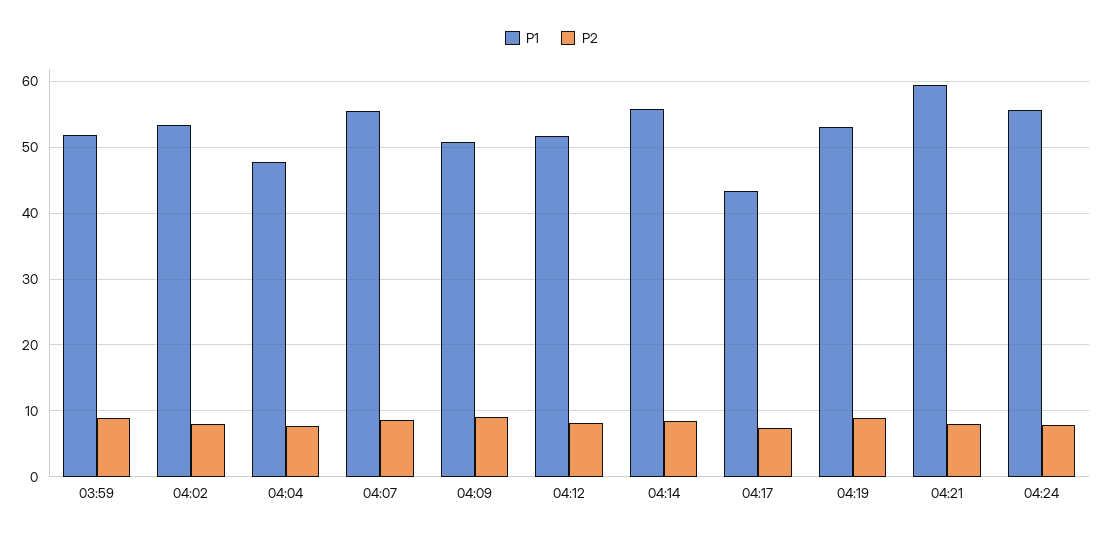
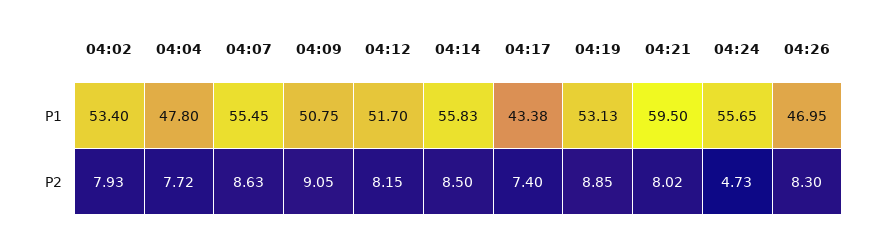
P1, 03:59: 52 -> none
P2, 03:59: 9 -> none
P2, 04:24: 8 -> 4.73
P1, 04:26: none -> 46.95
P2, 04:26: none -> 8.3

